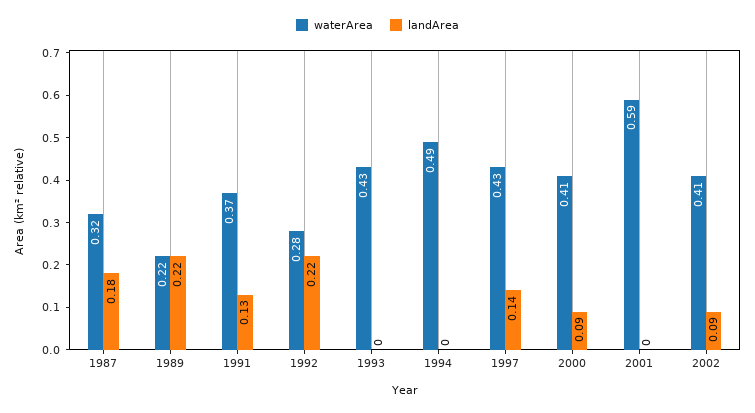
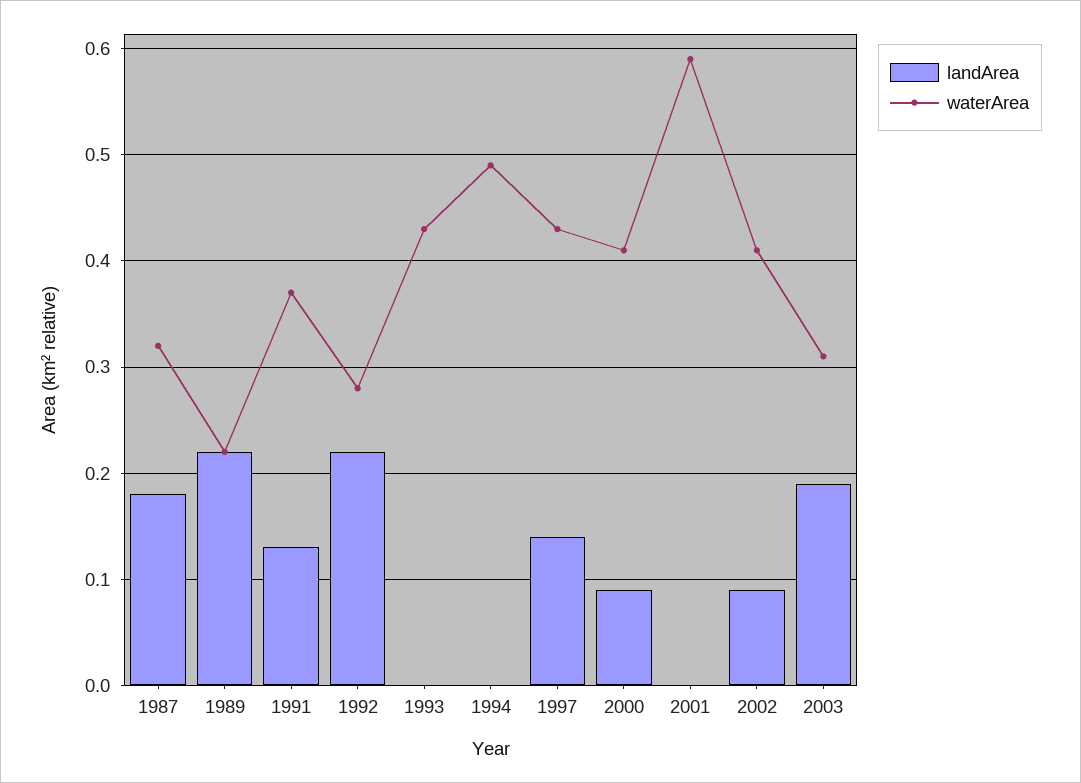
landArea, 2003: none -> 0.19
waterArea, 2003: none -> 0.31

